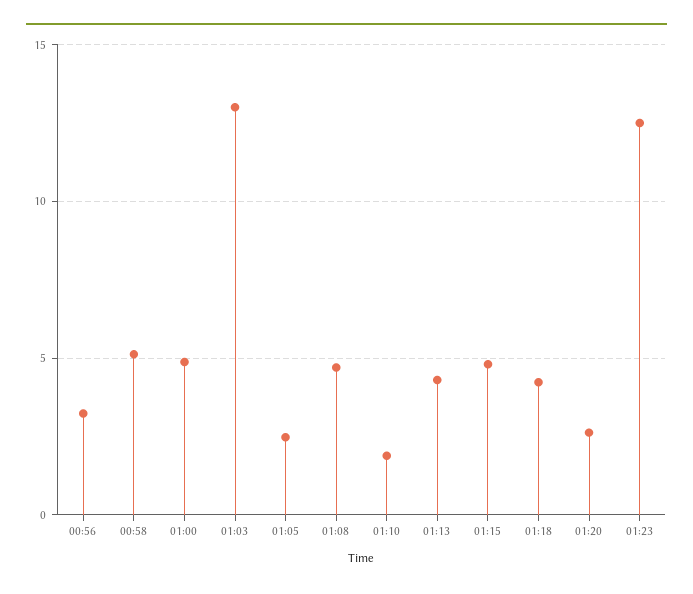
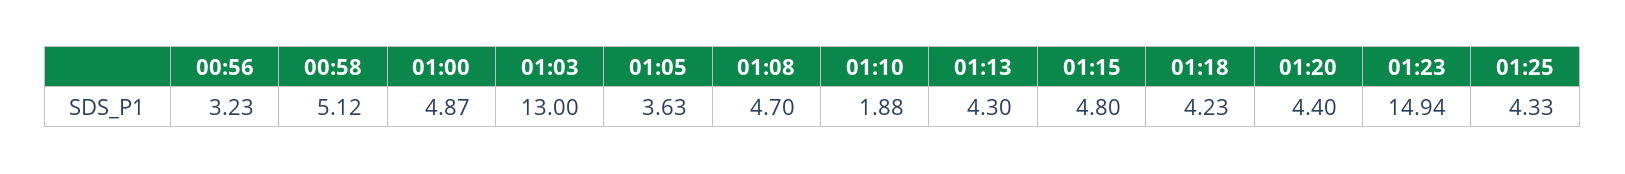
01:05: 2.5 -> 3.63
01:20: 2.5 -> 4.4
01:23: 12.5 -> 14.94
01:25: none -> 4.33

